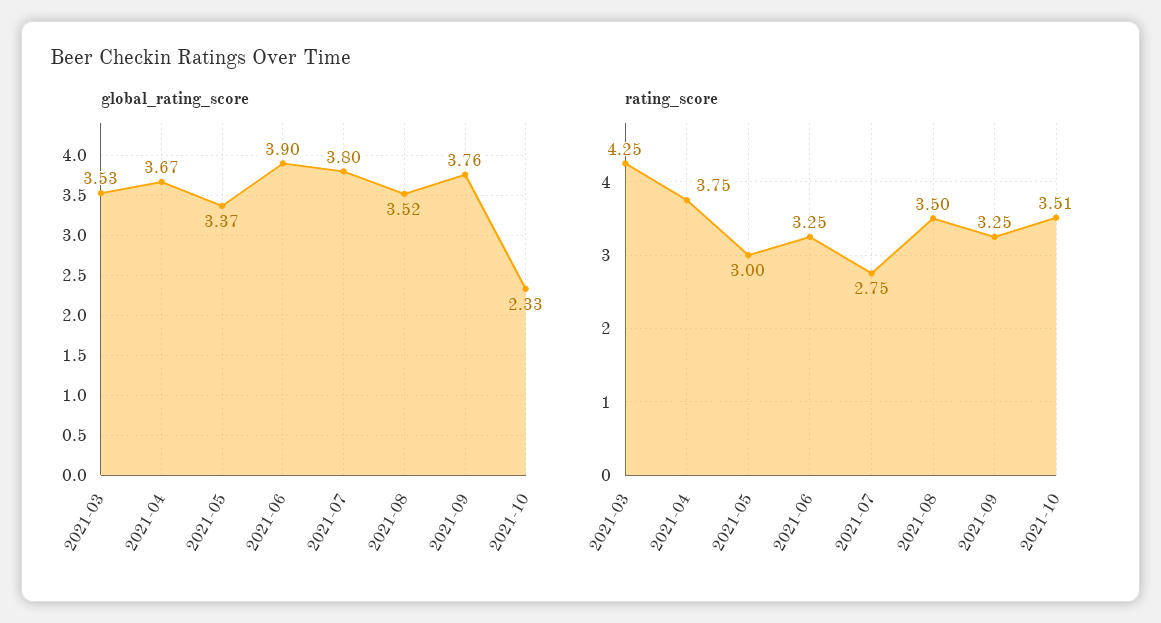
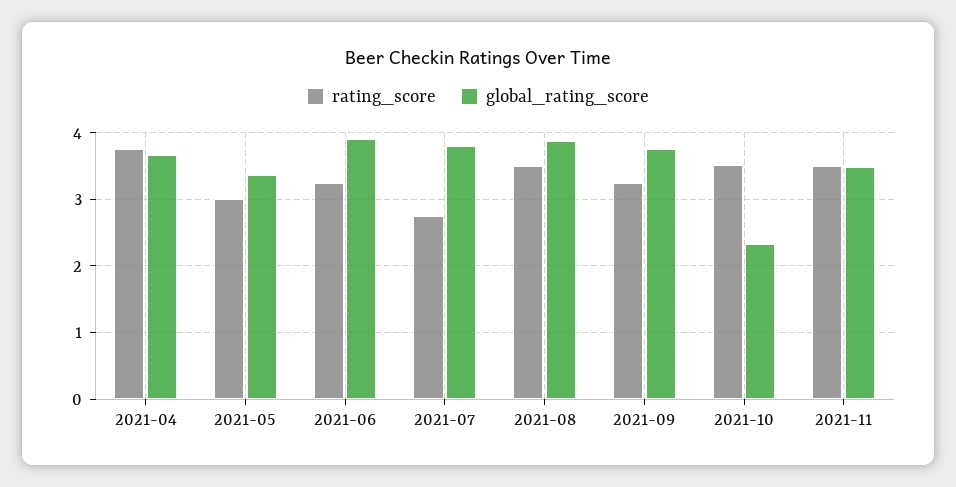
global_rating_score, 2021-03: 3.53 -> none
global_rating_score, 2021-08: 3.52 -> 3.9
rating_score, 2021-03: 4.25 -> none
rating_score, 2021-11: none -> 3.5
global_rating_score, 2021-11: none -> 3.5

